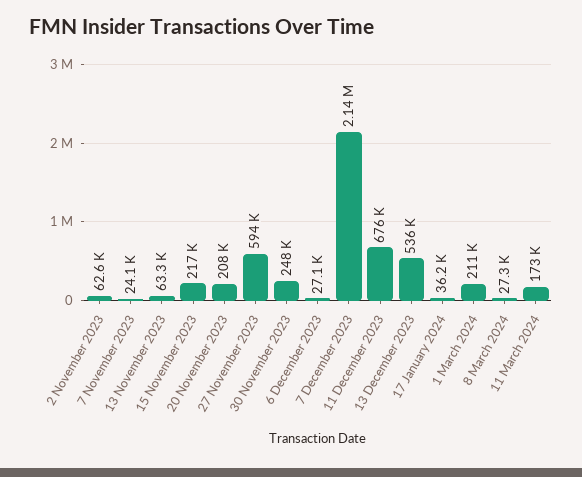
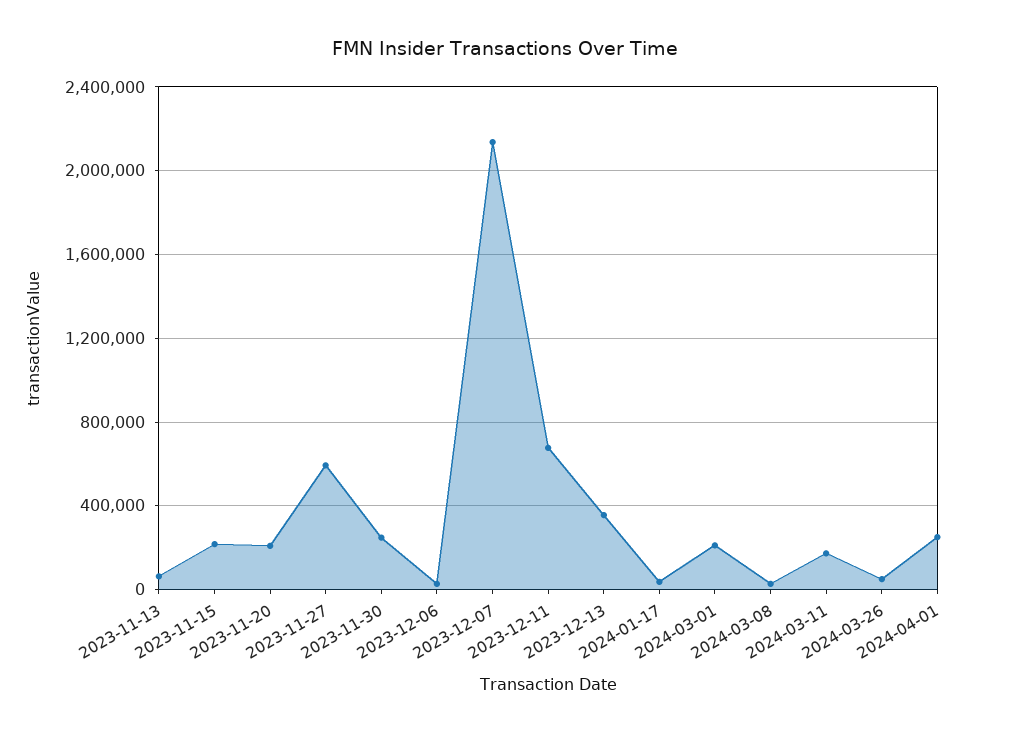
2 November 2023: 62600 -> none
7 November 2023: 24100 -> none
13 December 2023: 536000 -> 350000
2024-03-26: none -> 50000
2024-04-01: none -> 250000

